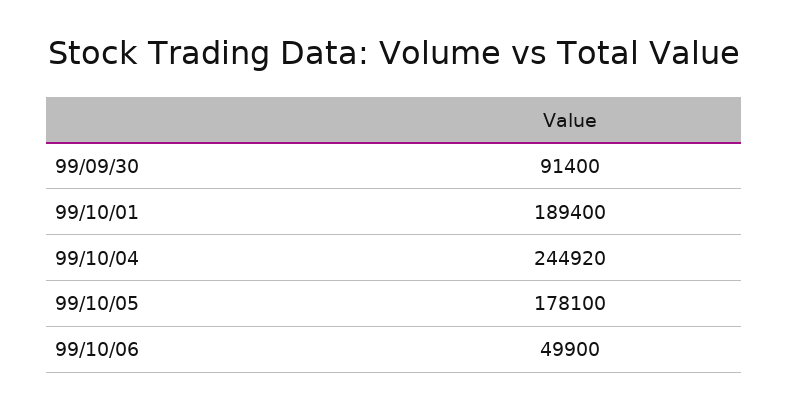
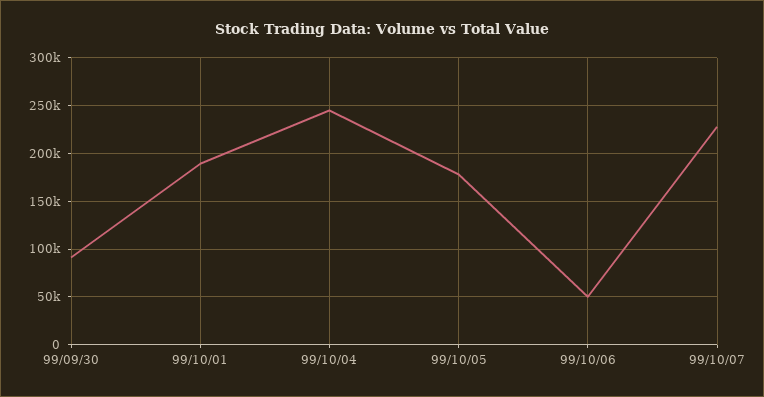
99/10/07: none -> 230000

